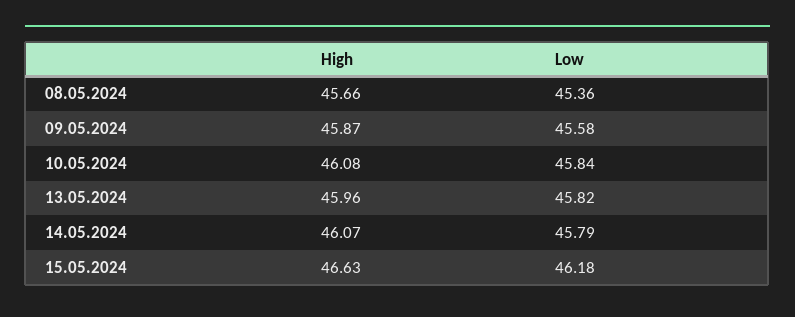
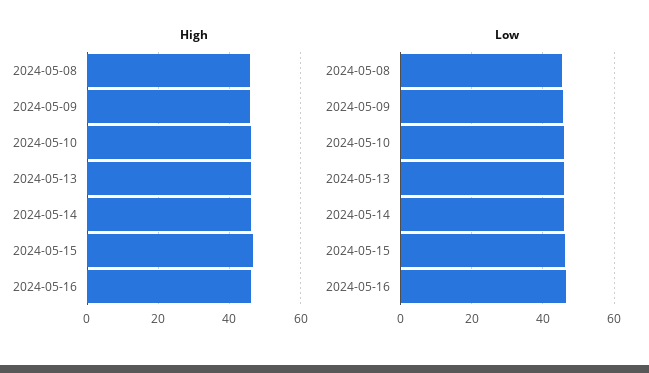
High, 2024-05-16: none -> 46
Low, 2024-05-16: none -> 46

